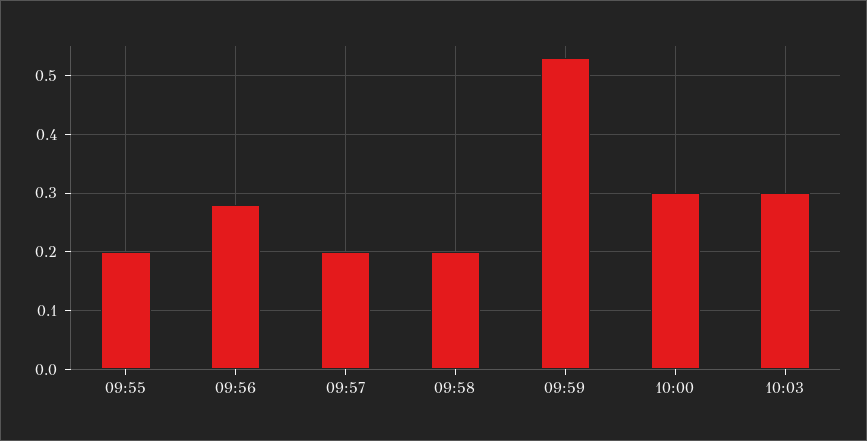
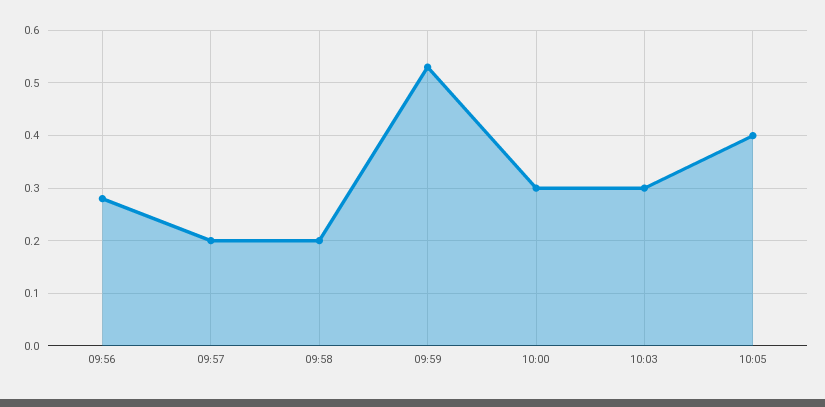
09:55: 0.2 -> none
10:05: none -> 0.4

